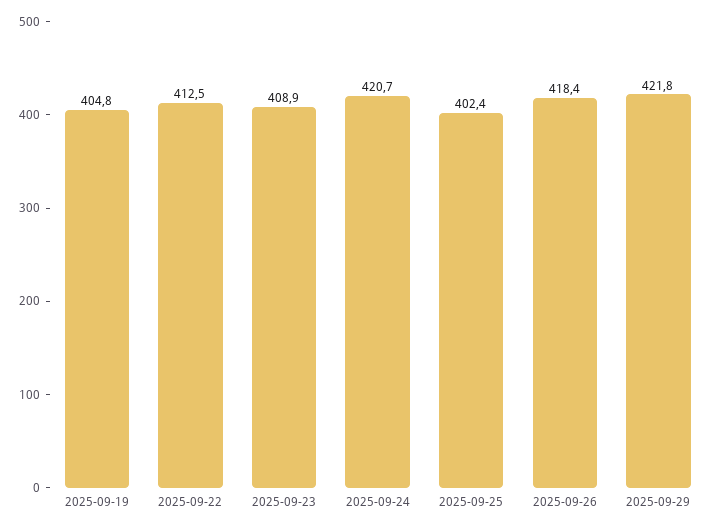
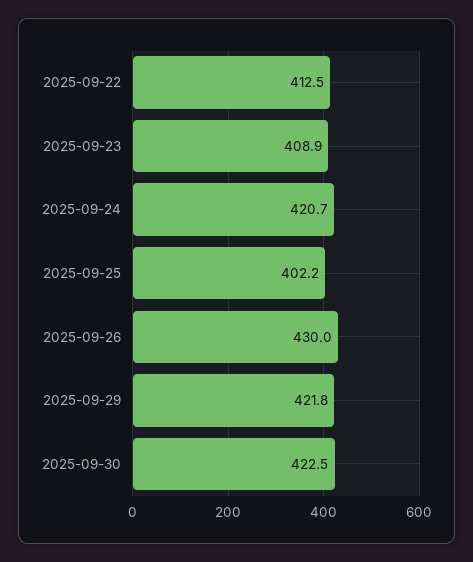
2025-09-19: 404.8 -> none
2025-09-25: 402.4 -> 402.2
2025-09-26: 418.4 -> 430
2025-09-30: none -> 422.5

